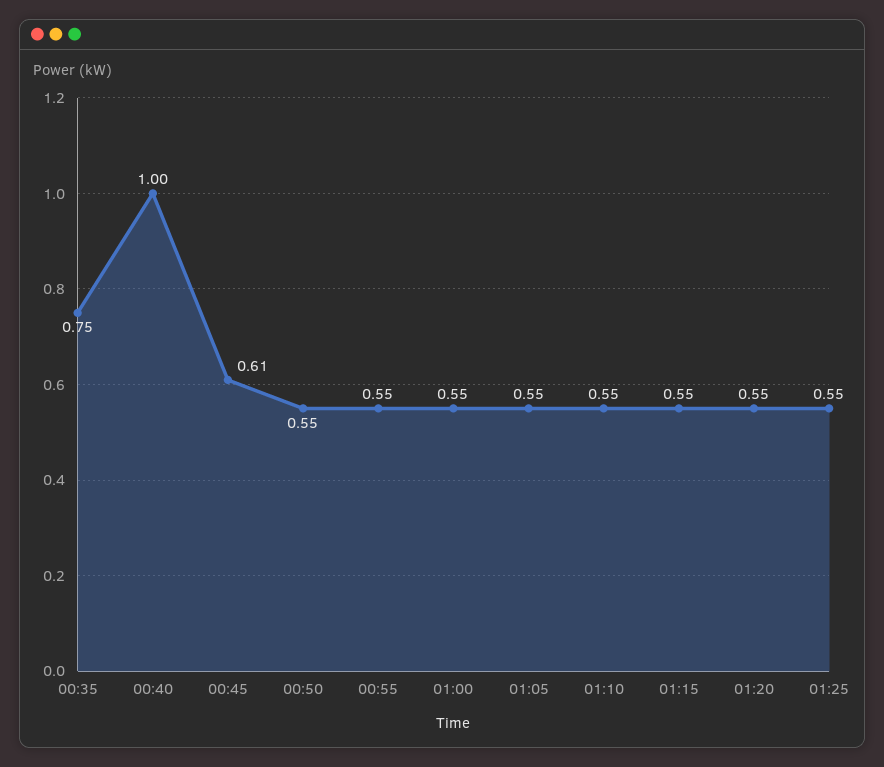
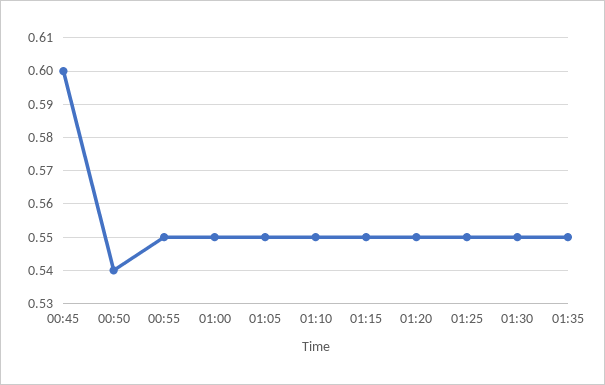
00:35: 0.75 -> none
00:40: 1 -> none
00:45: 0.61 -> 0.6
00:50: 0.55 -> 0.54
01:30: none -> 0.55
01:35: none -> 0.55

